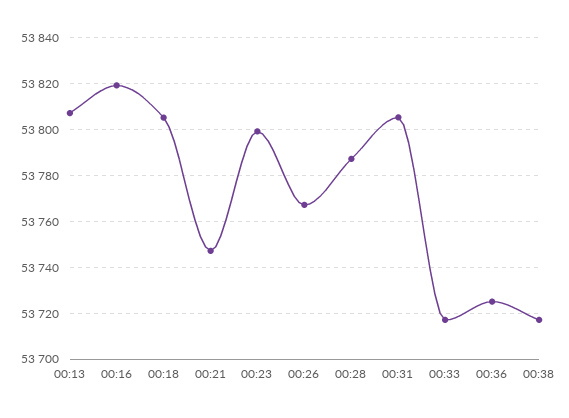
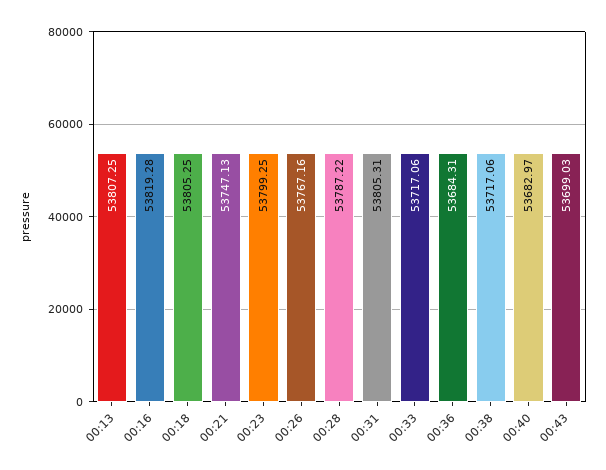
00:36: 53725 -> 53684.31
00:40: none -> 53682.97
00:43: none -> 53699.03

